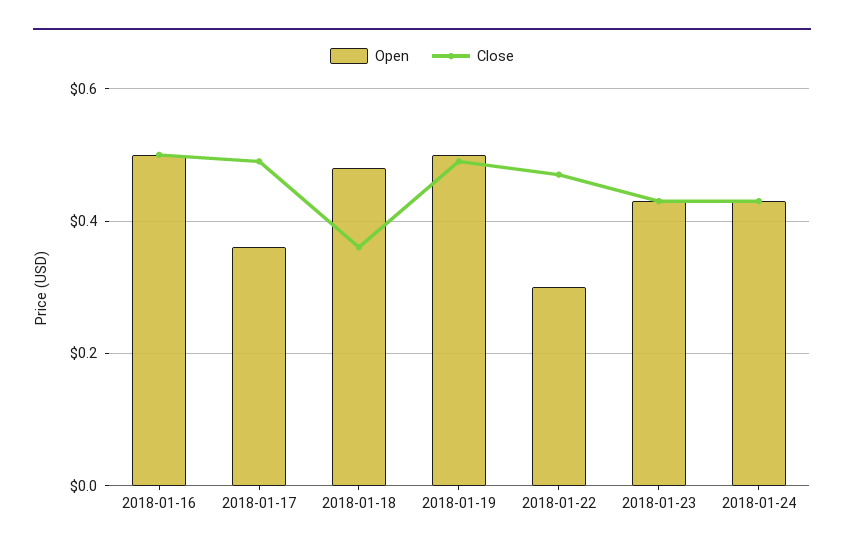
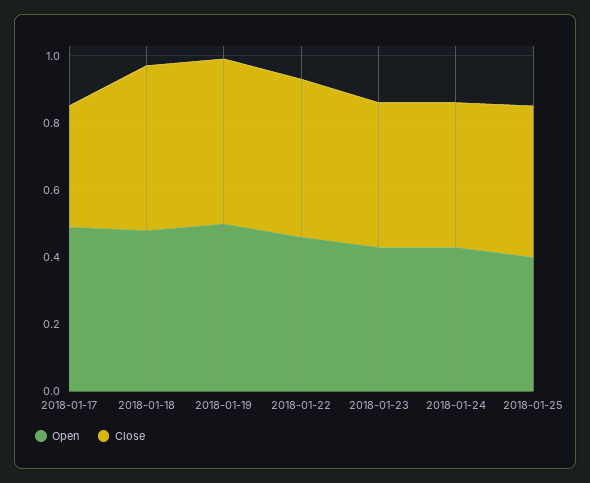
Open, 2018-01-16: 0.5 -> none
Close, 2018-01-16: 0.5 -> none
Open, 2018-01-17: 0.35 -> 0.5
Close, 2018-01-17: 0.5 -> 0.35
Close, 2018-01-18: 0.35 -> 0.5
Open, 2018-01-22: 0.3 -> 0.45
Open, 2018-01-25: none -> 0.4
Close, 2018-01-25: none -> 0.45

